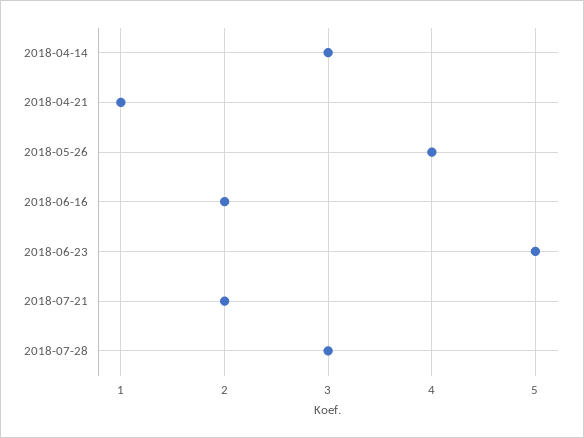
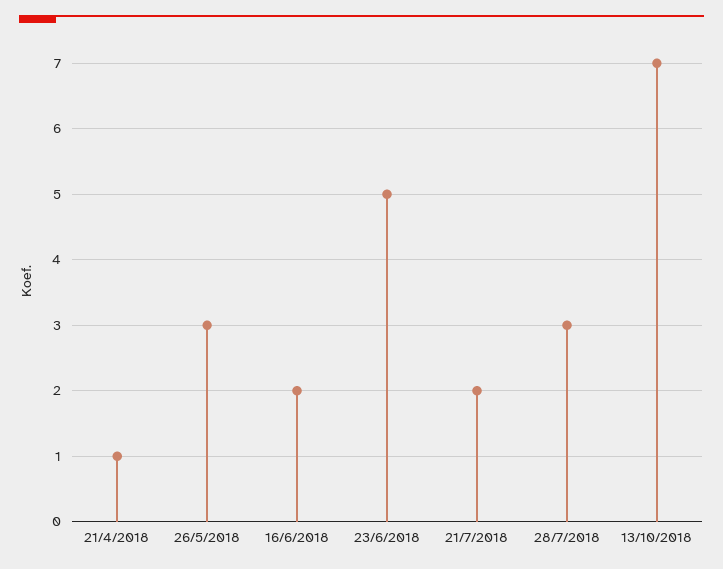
2018-04-14: 3 -> none
2018-05-26: 4 -> 3
13/10/2018: none -> 7

